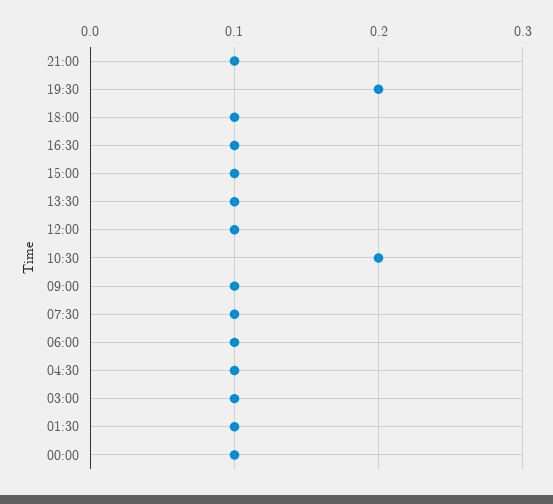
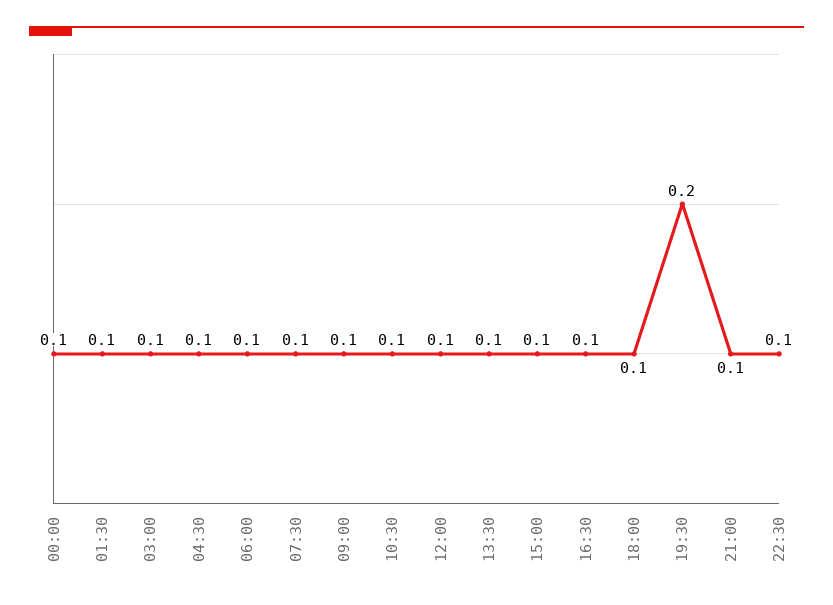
10:30: 0.2 -> 0.1
22:30: none -> 0.1

